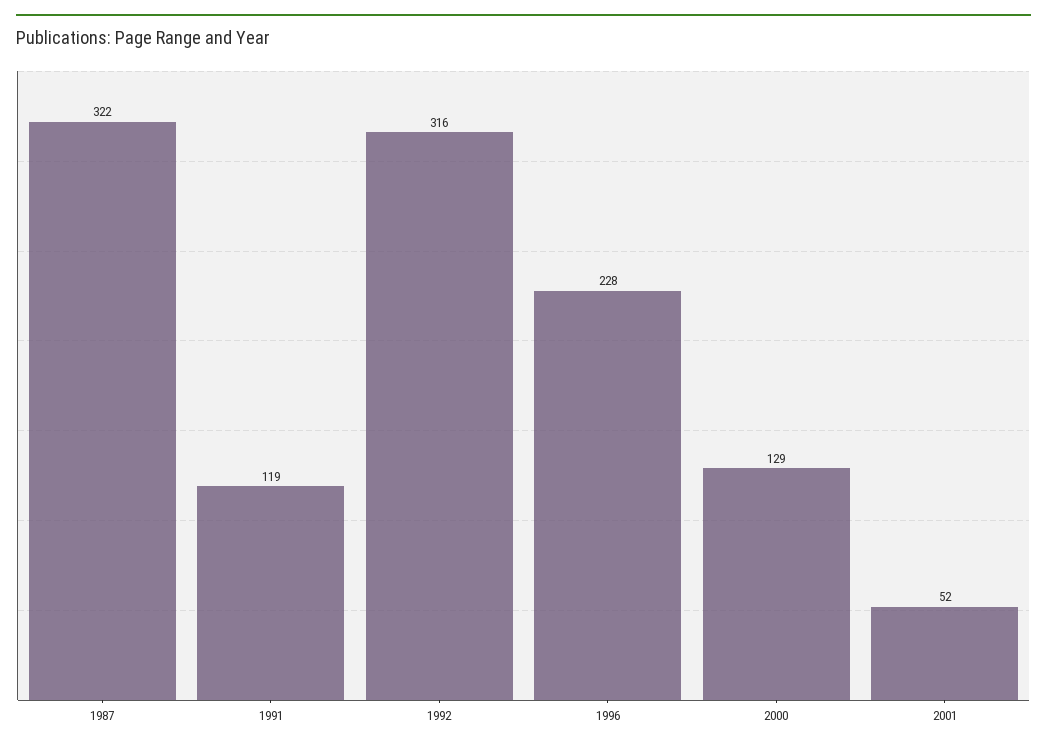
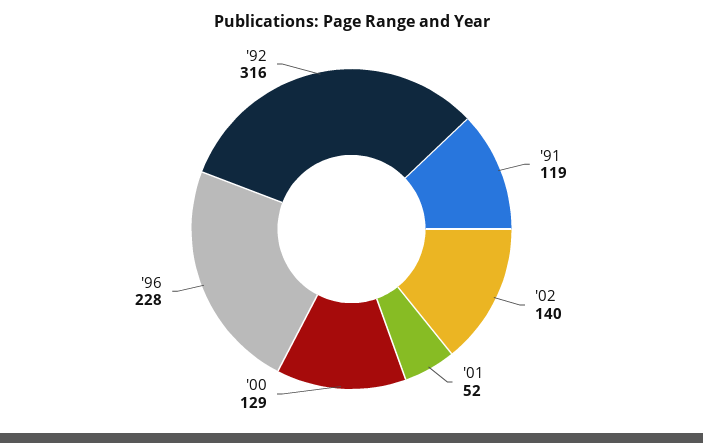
1987: 322 -> none
'02: none -> 140

